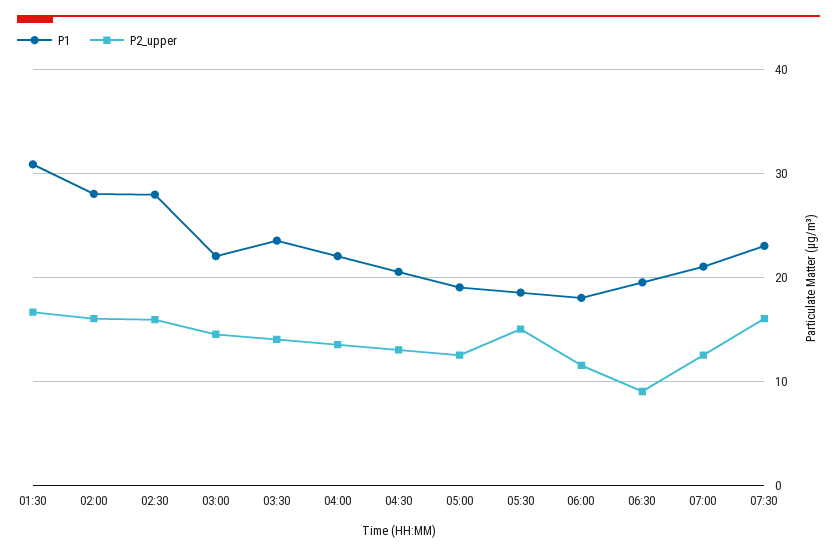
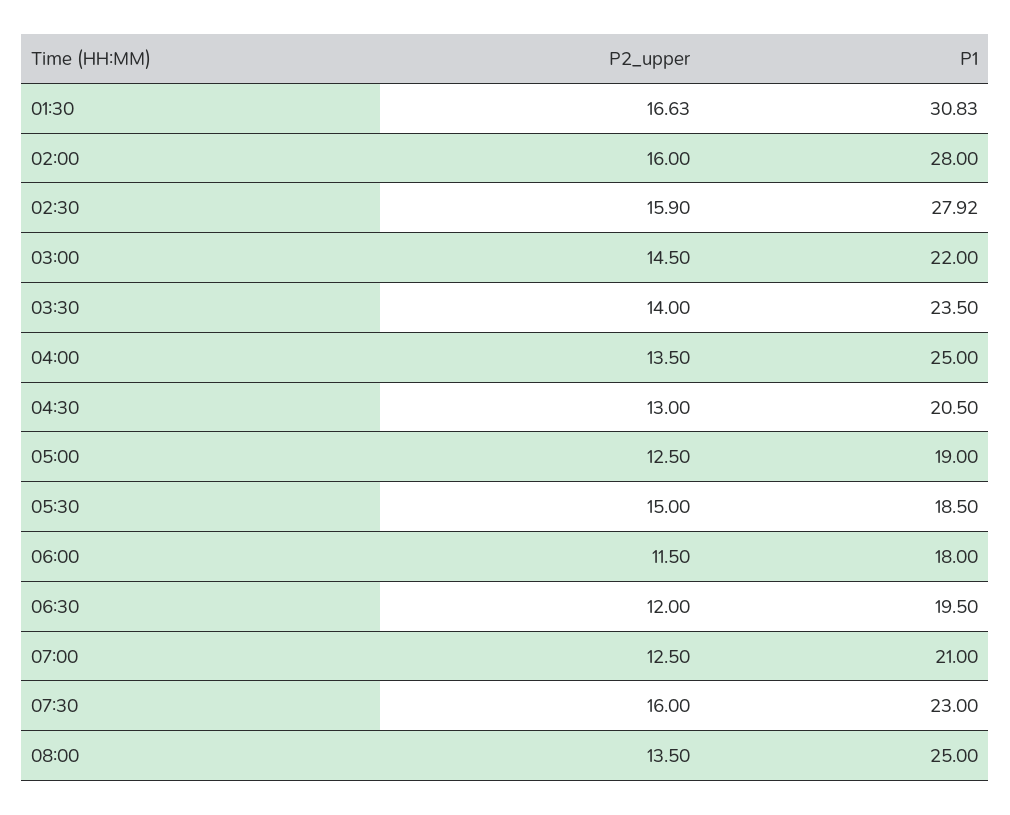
P1, 04:00: 22 -> 25
P2_upper, 06:30: 9 -> 12
P2_upper, 08:00: none -> 13.5
P1, 08:00: none -> 25

